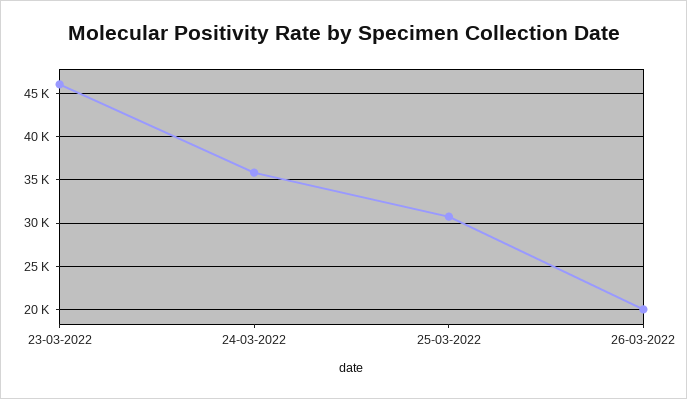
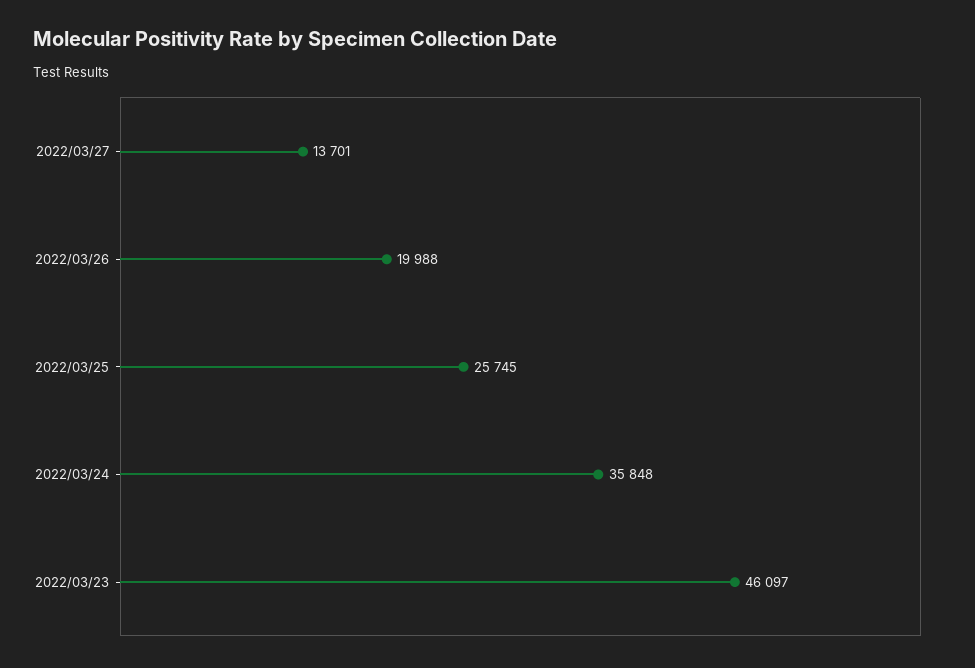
25-03-2022: 31000 -> 25745
2022/03/27: none -> 13701

